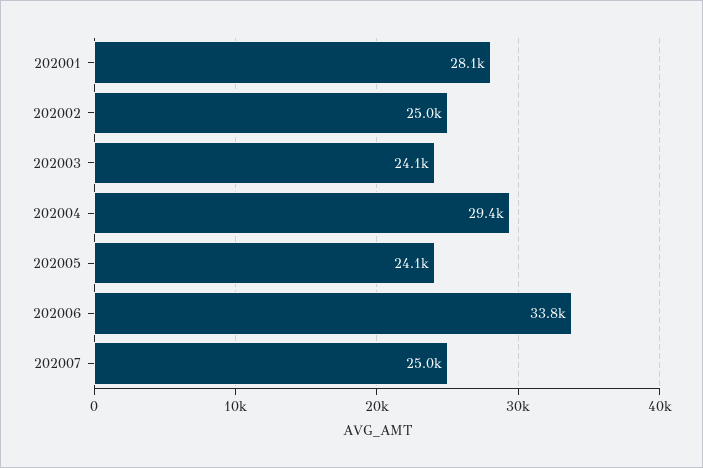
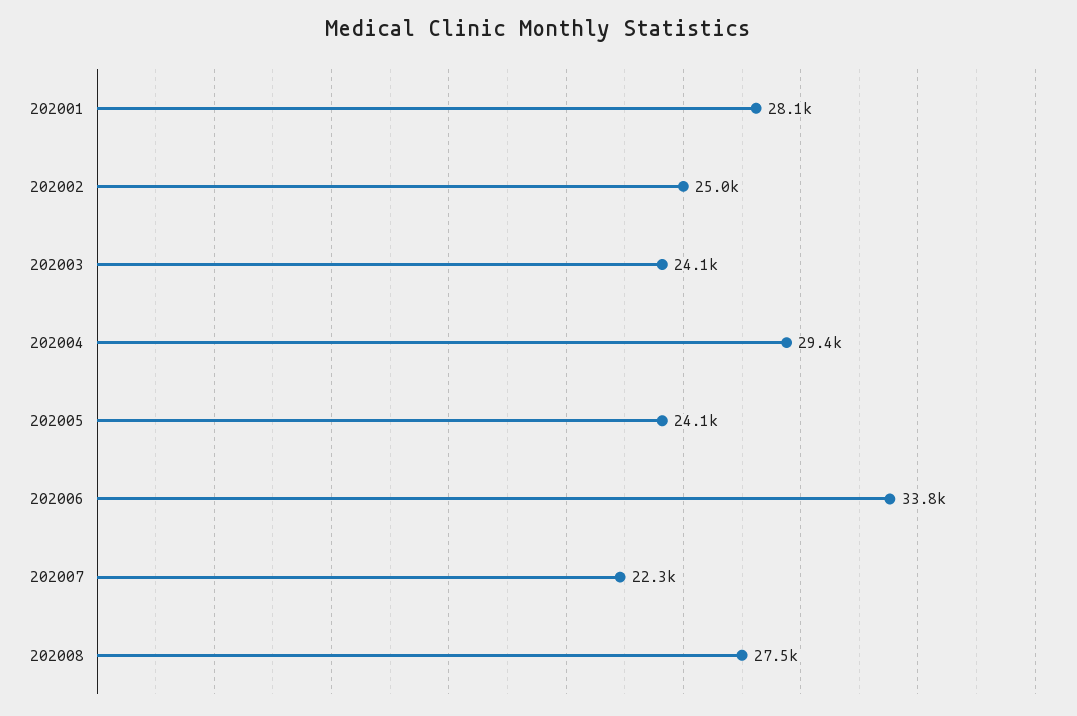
202007: 25000 -> 22300
202008: none -> 27500

